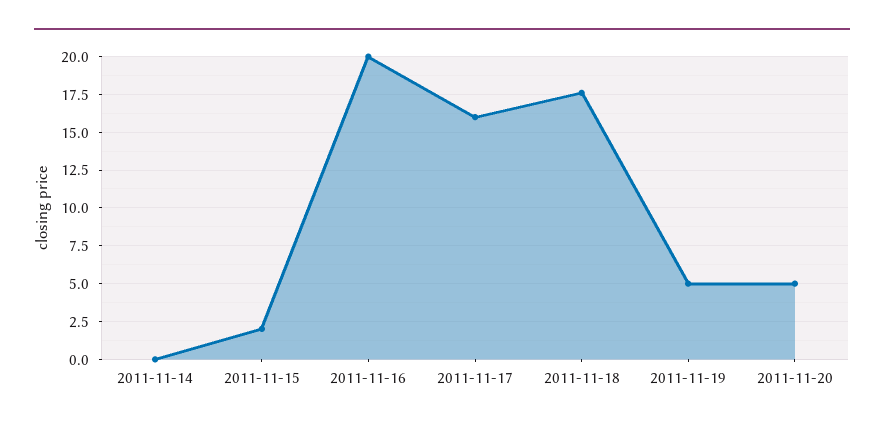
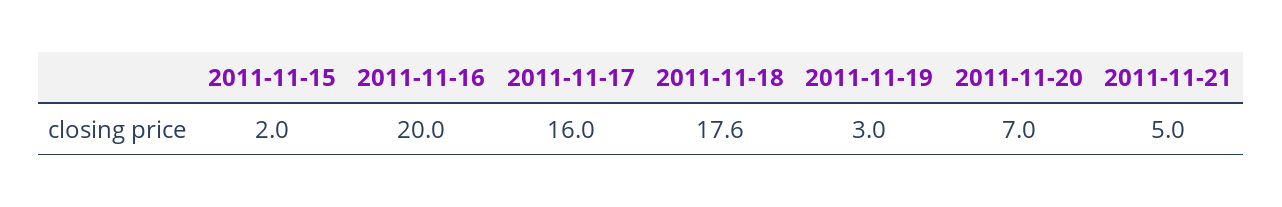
2011-11-14: 0 -> none
2011-11-19: 5 -> 3
2011-11-20: 5 -> 7
2011-11-21: none -> 5

